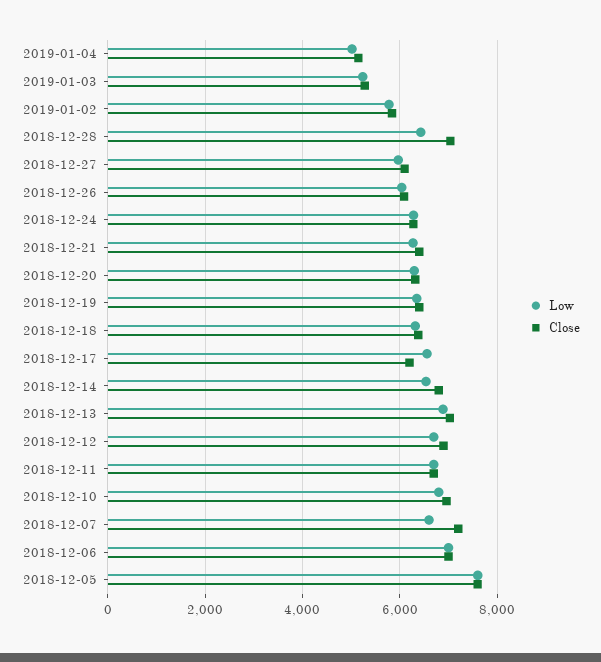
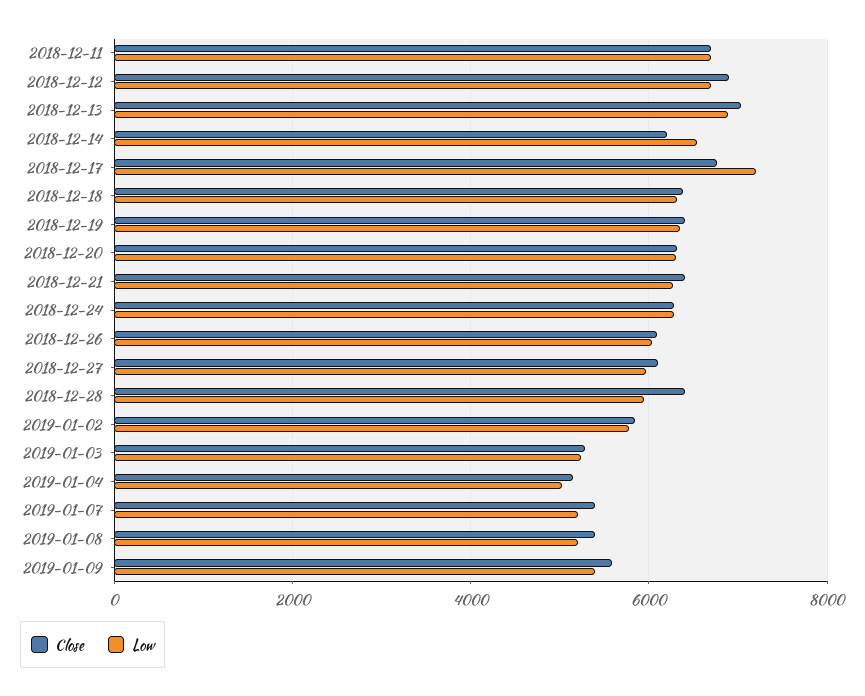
Low, 2018-12-28: 6400 -> 6000
Close, 2018-12-28: 7000 -> 6400
Low, 2018-12-17: 6600 -> 7200
Close, 2018-12-17: 6200 -> 6800
Close, 2018-12-14: 6800 -> 6200
Low, 2018-12-10: 6800 -> none
Close, 2018-12-10: 7000 -> none
Low, 2018-12-07: 6600 -> none
Close, 2018-12-07: 7200 -> none
Low, 2018-12-06: 7000 -> none
Close, 2018-12-06: 7000 -> none
Low, 2018-12-05: 7600 -> none
Close, 2018-12-05: 7600 -> none
Close, 2019-01-07: none -> 5400
Low, 2019-01-07: none -> 5200
Close, 2019-01-08: none -> 5400
Low, 2019-01-08: none -> 5200
Close, 2019-01-09: none -> 5600
Low, 2019-01-09: none -> 5400

